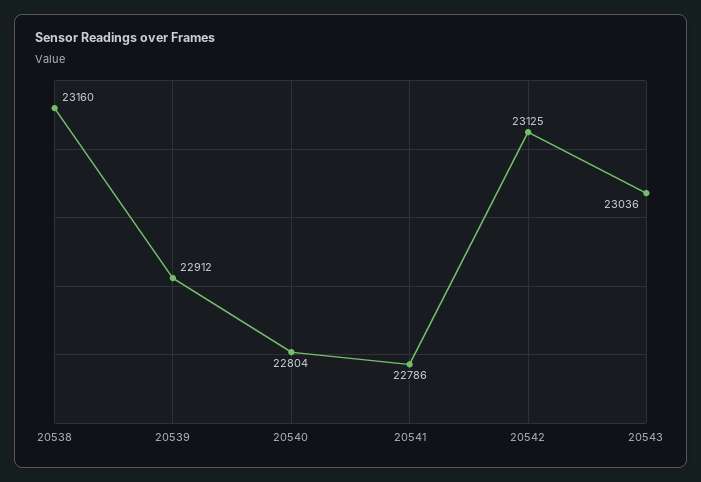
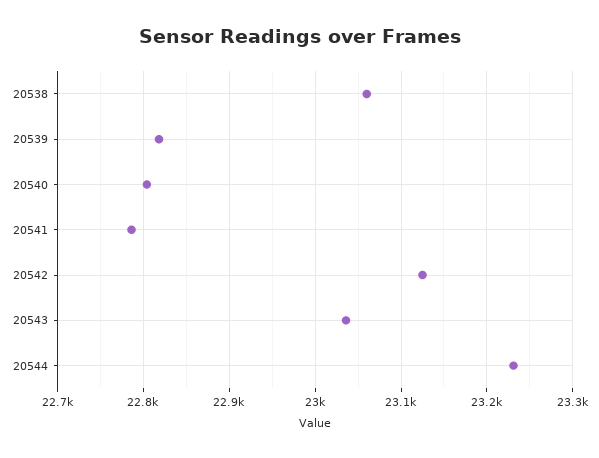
20538: 23160 -> 23060
20539: 22912 -> 22820
20544: none -> 23230

